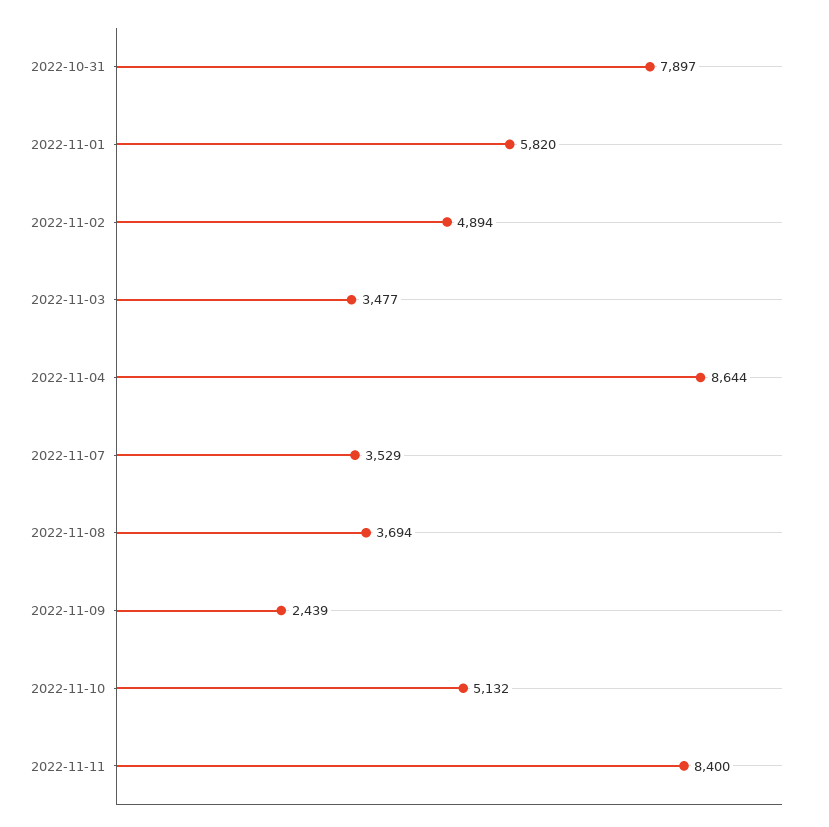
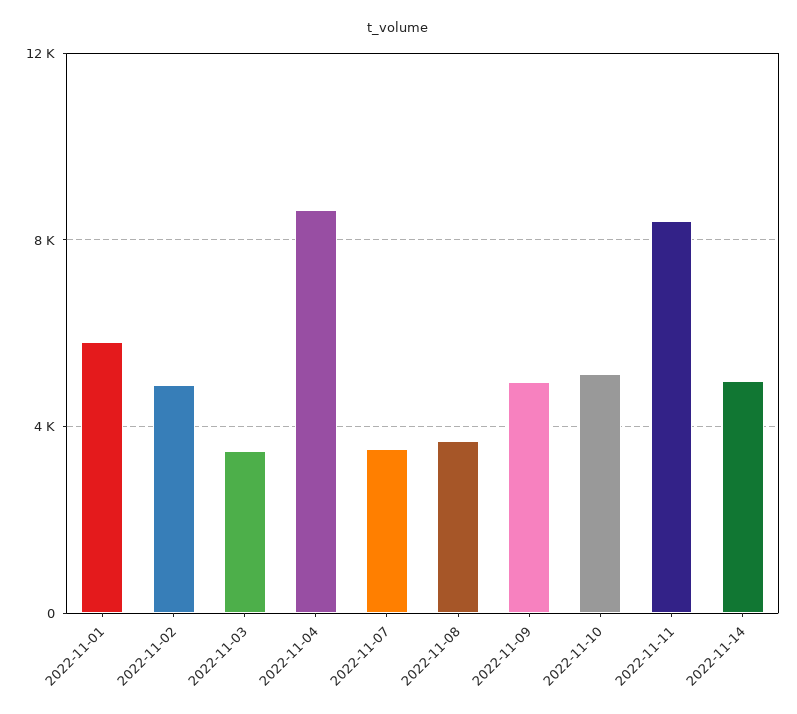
2022-10-31: 7897 -> none
2022-11-09: 2439 -> 5000
2022-11-14: none -> 5000

